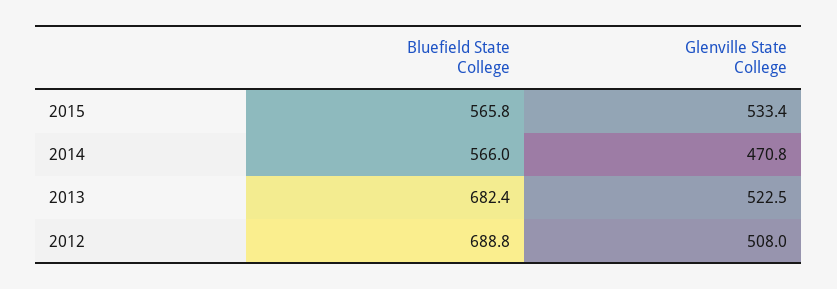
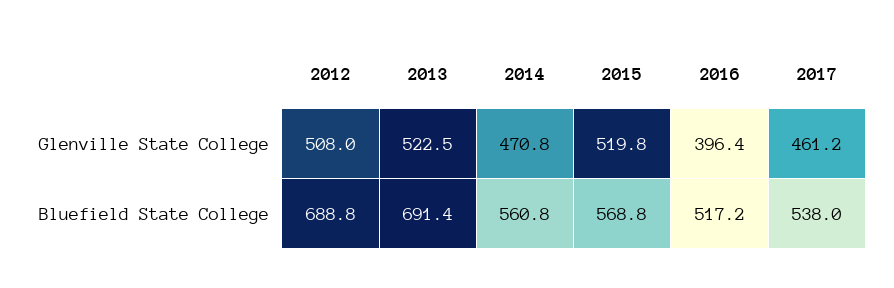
Bluefield State College, 2015: 565.8 -> 568.8
Glenville State College, 2015: 533.4 -> 519.8
Bluefield State College, 2014: 566 -> 560.8
Bluefield State College, 2013: 682.4 -> 691.4
Glenville State College, 2016: none -> 396.4
Glenville State College, 2017: none -> 461.2
Bluefield State College, 2016: none -> 517.2
Bluefield State College, 2017: none -> 538

